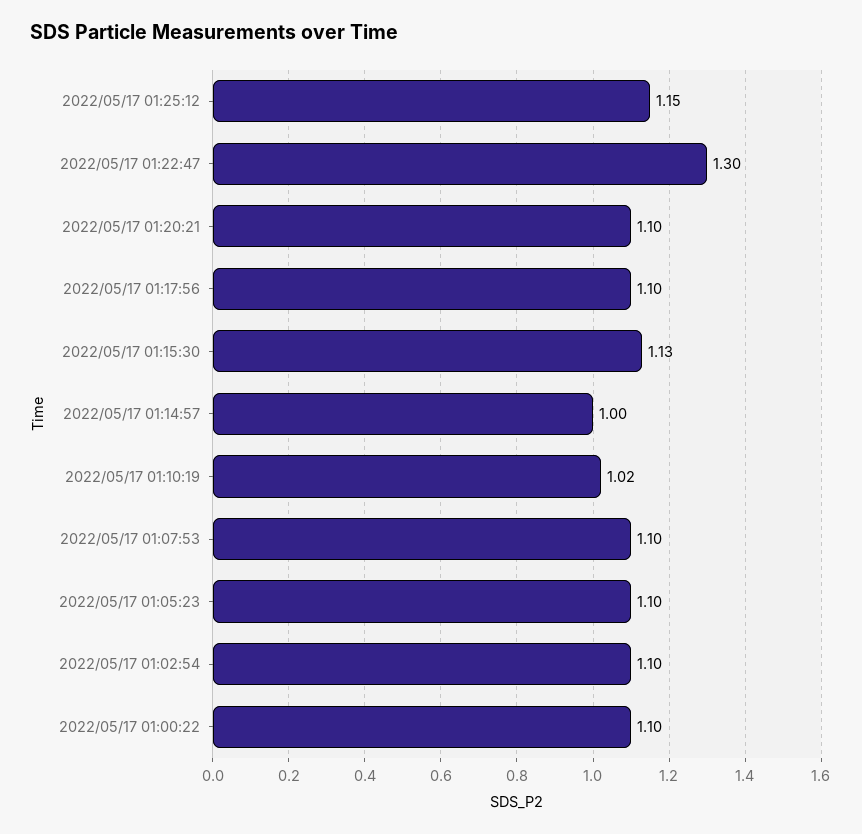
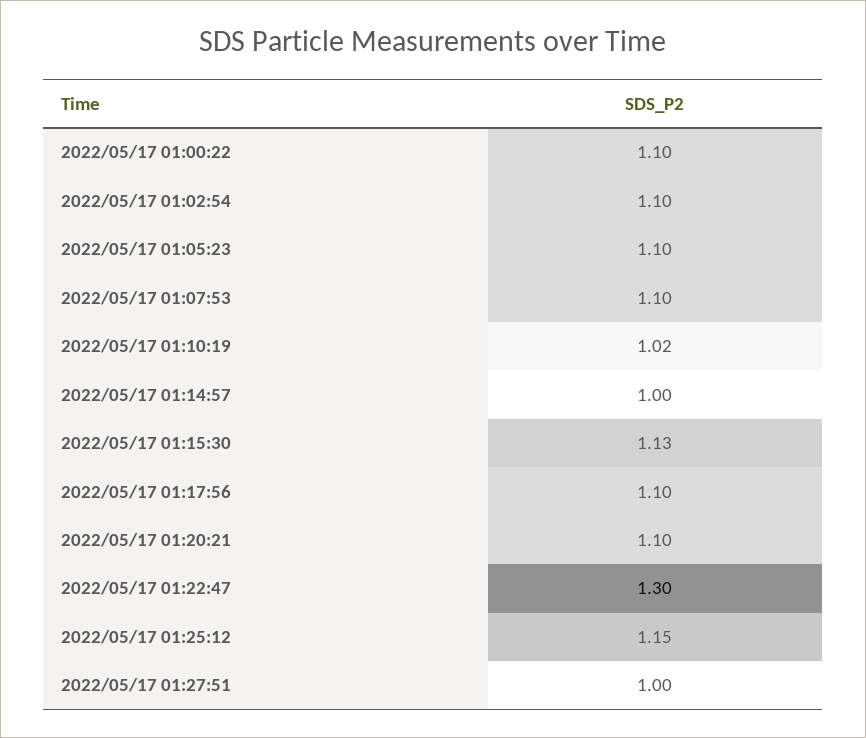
2022/05/17 01:27:51: none -> 1

